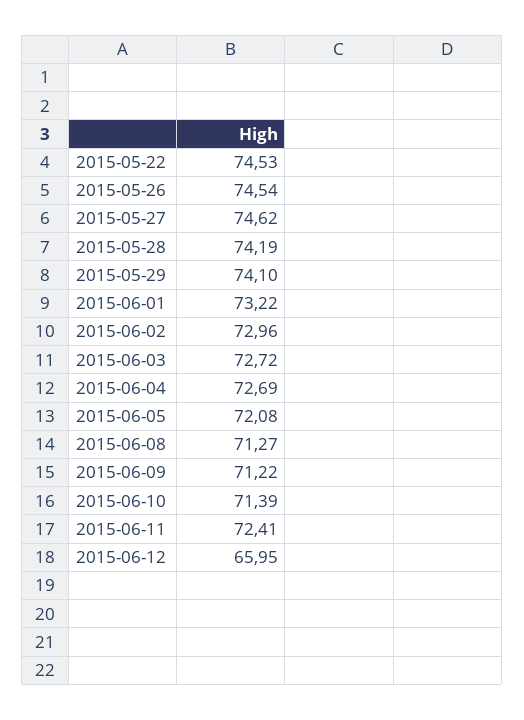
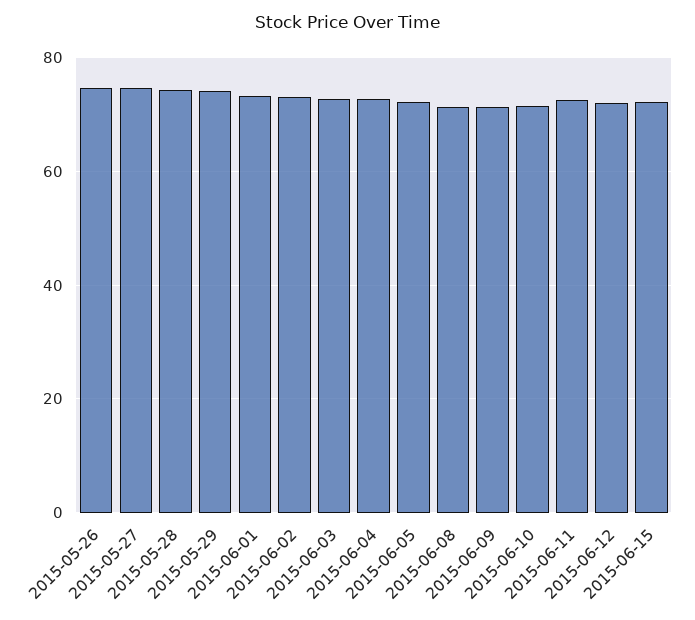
2015-05-22: 74.53 -> none
2015-06-12: 65.95 -> 72
2015-06-15: none -> 72

